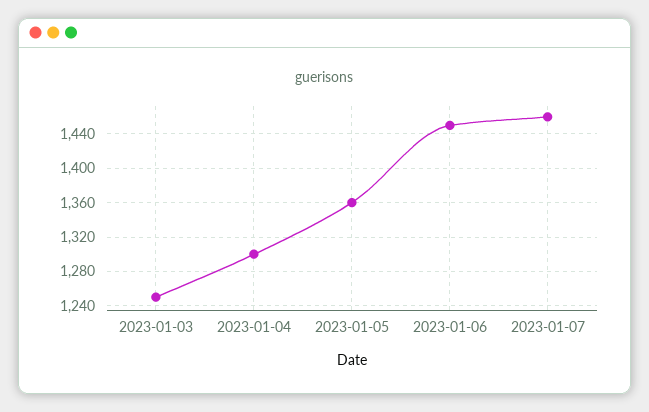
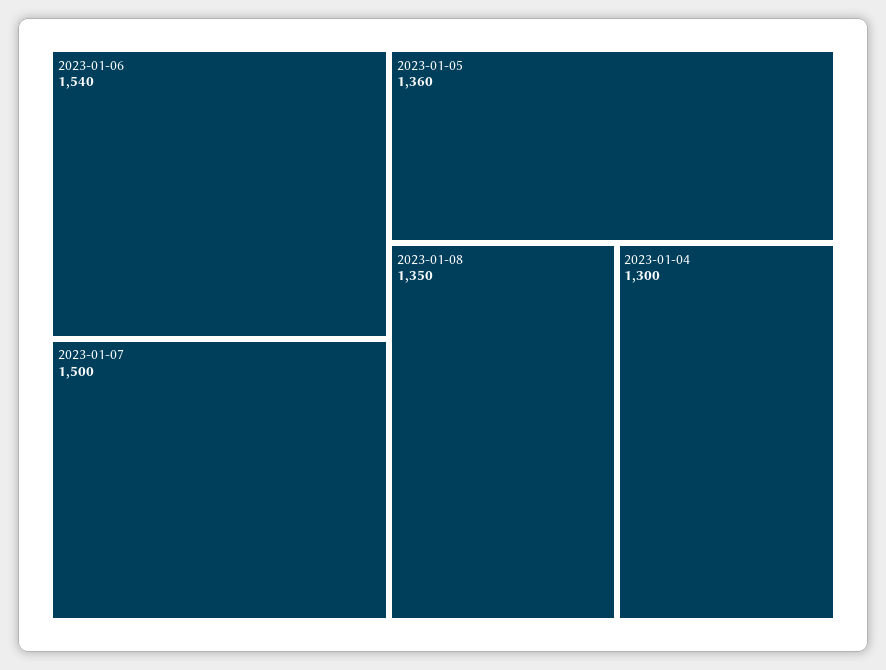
2023-01-03: 1250 -> none
2023-01-06: 1450 -> 1540
2023-01-07: 1460 -> 1500
2023-01-08: none -> 1350

